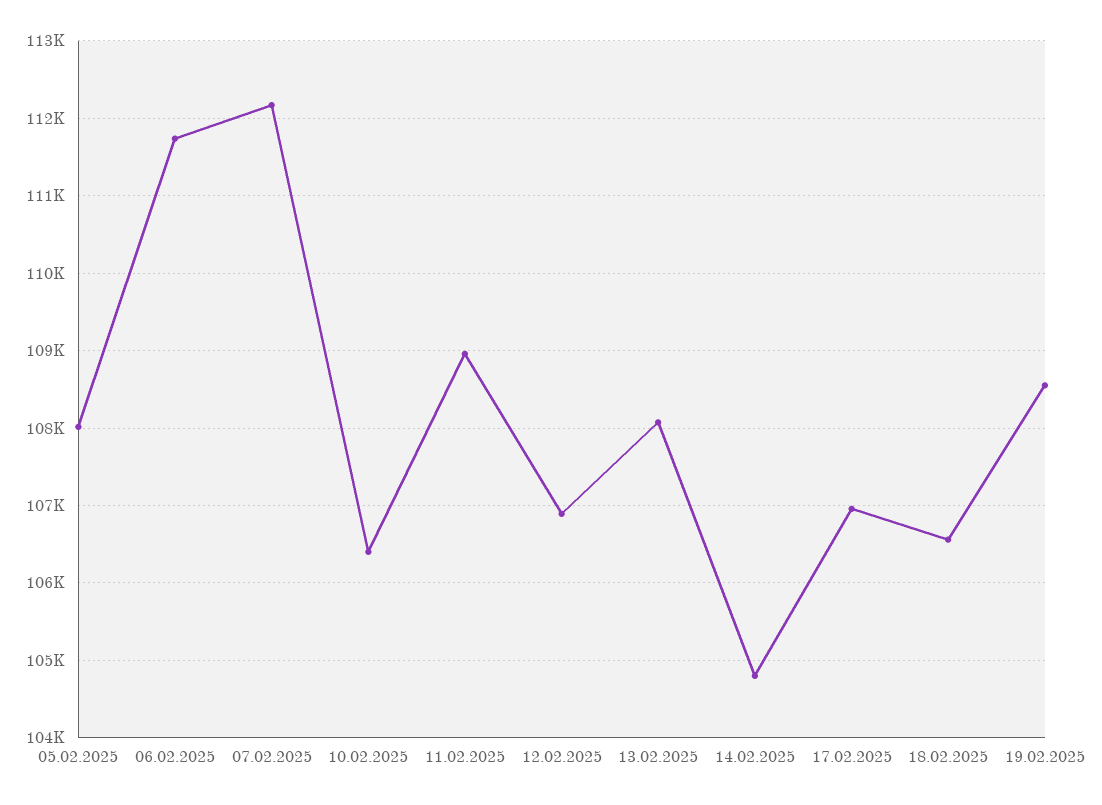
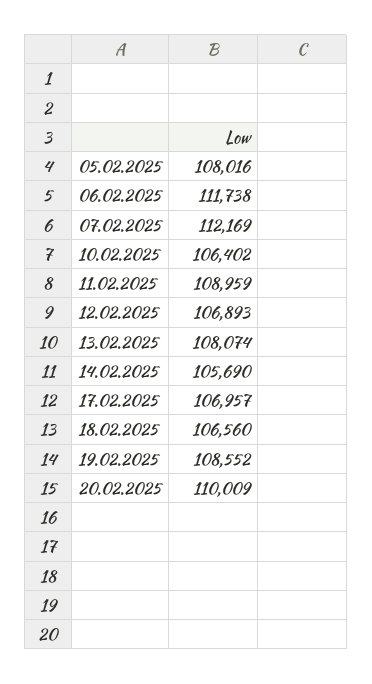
14.02.2025: 104800 -> 105690
20.02.2025: none -> 110009

